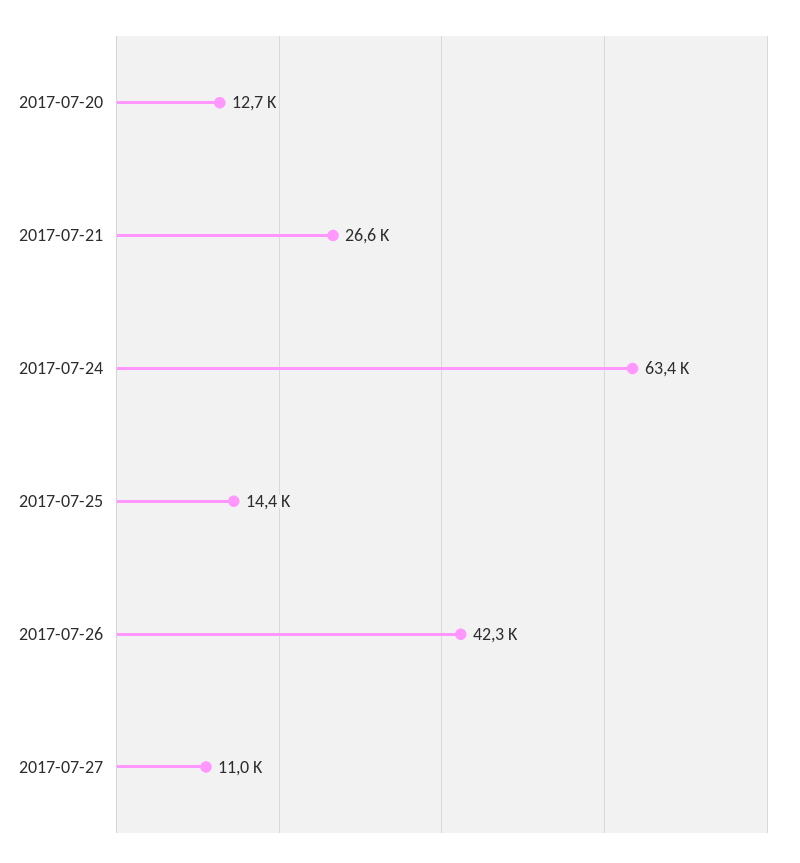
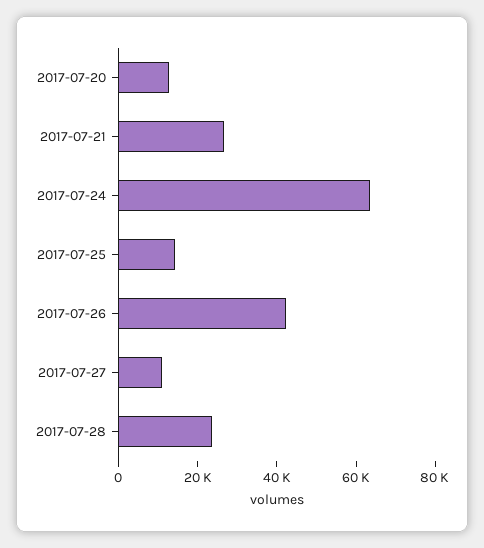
2017-07-28: none -> 25000

